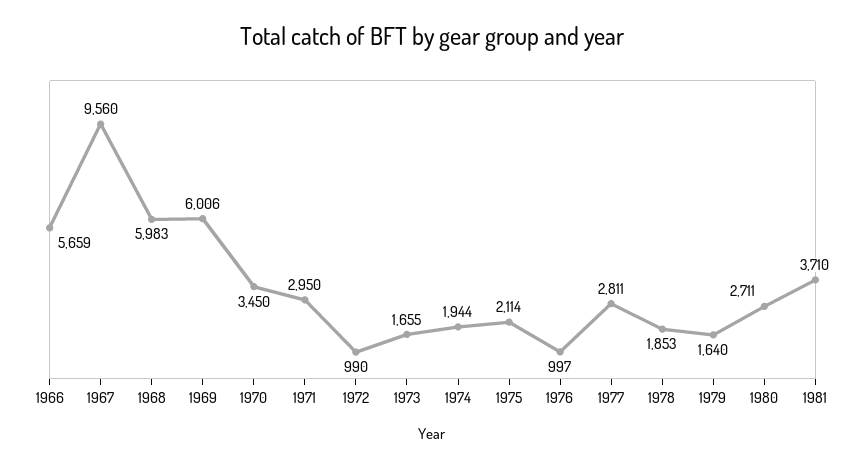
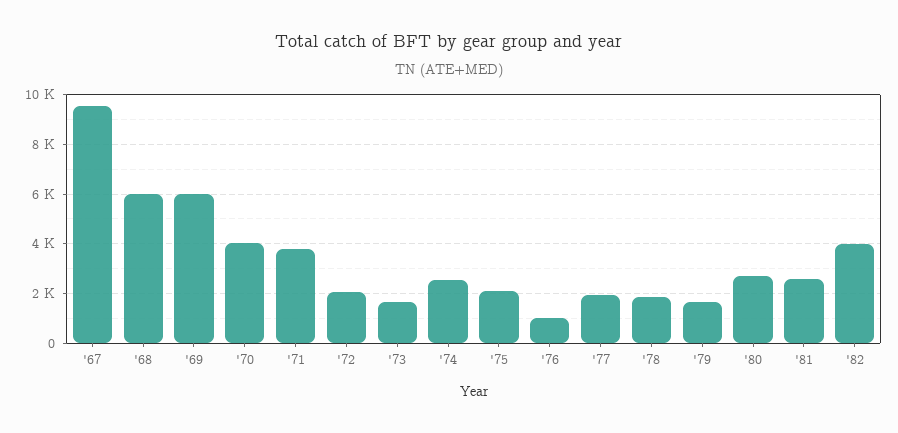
1966: 5659 -> none
1970: 3450 -> 4000
1971: 2950 -> 3750
1972: 990 -> 2000
1974: 1944 -> 2500
1977: 2811 -> 2000
1981: 3710 -> 2500
'82: none -> 4000

